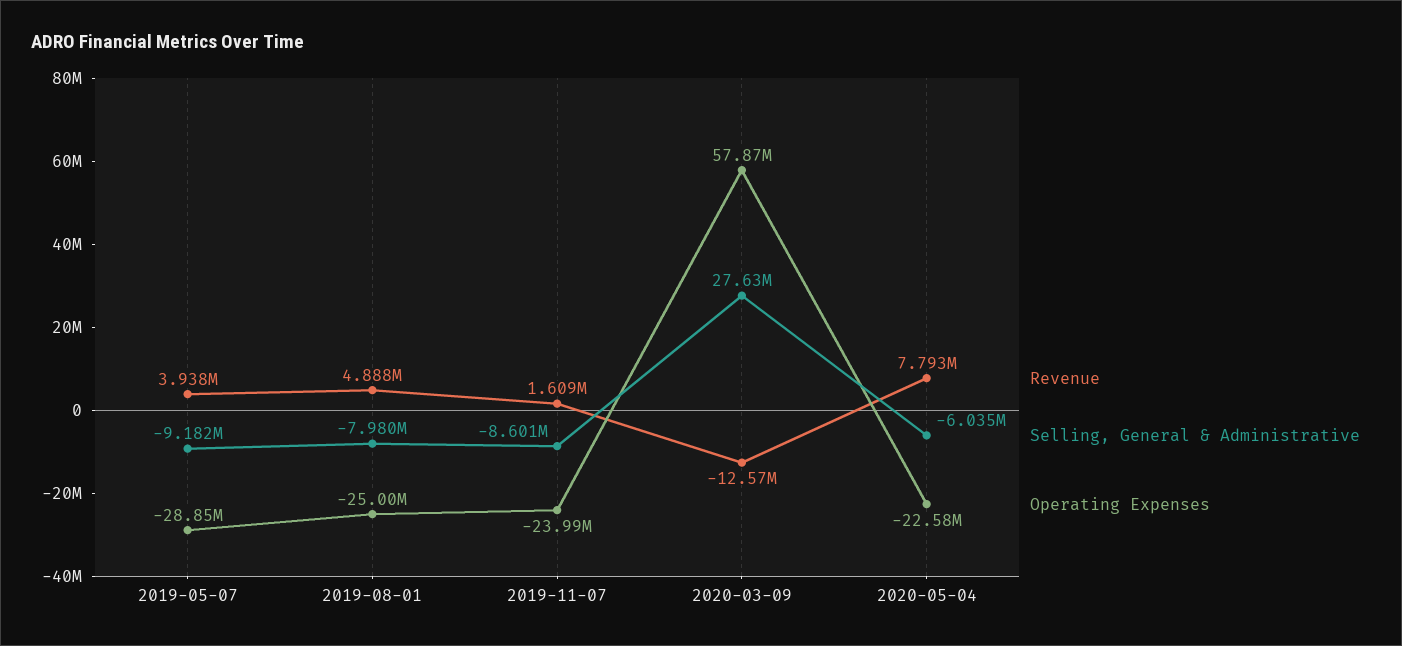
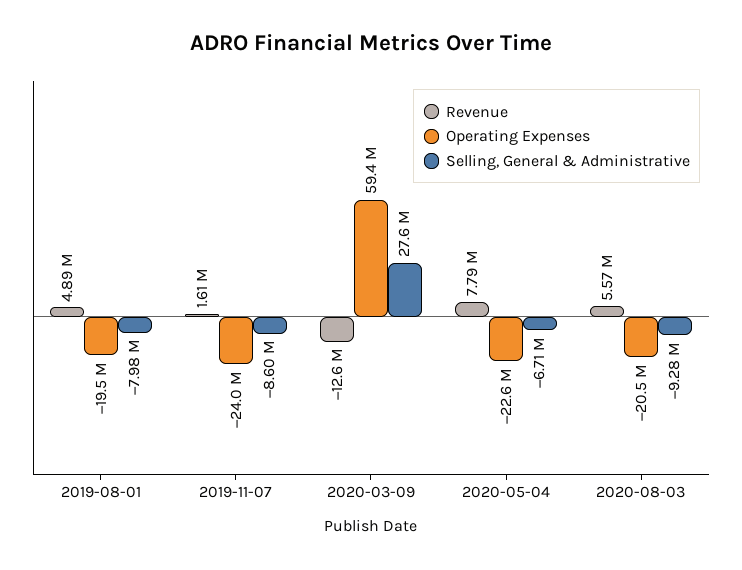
Revenue, 2019-05-07: 3938000 -> none
Selling, General & Administrative, 2019-05-07: -9182000 -> none
Operating Expenses, 2019-05-07: -28850000 -> none
Operating Expenses, 2019-08-01: -25000000 -> -19500000
Operating Expenses, 2020-03-09: 57870000 -> 59400000
Selling, General & Administrative, 2020-05-04: -6035000 -> -6710000
Revenue, 2020-08-03: none -> 5570000
Operating Expenses, 2020-08-03: none -> -20500000
Selling, General & Administrative, 2020-08-03: none -> -9280000

